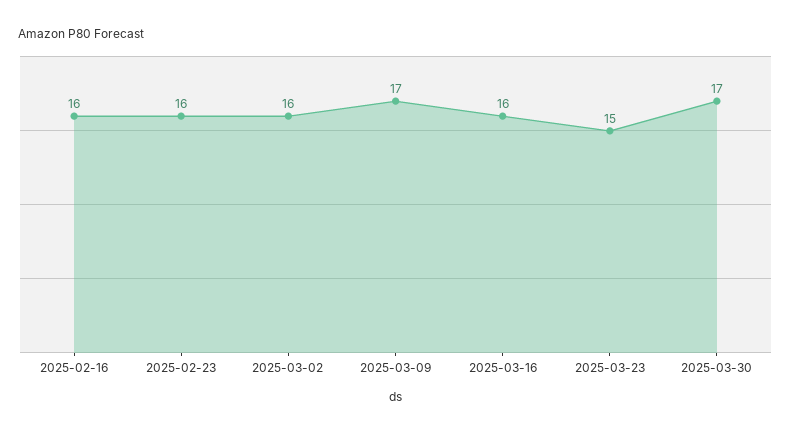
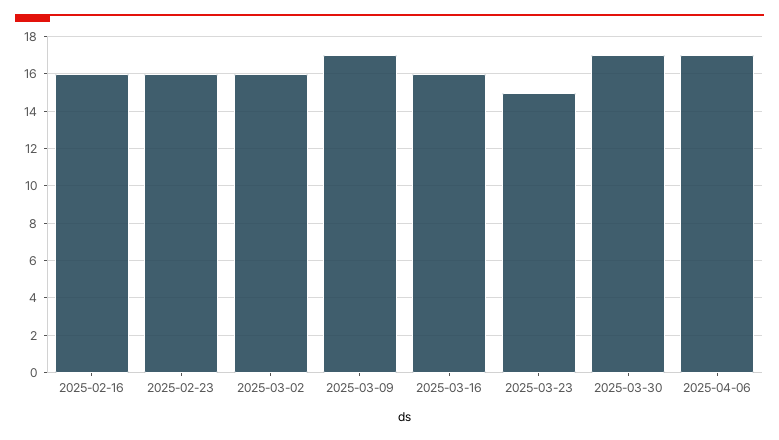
2025-04-06: none -> 17

